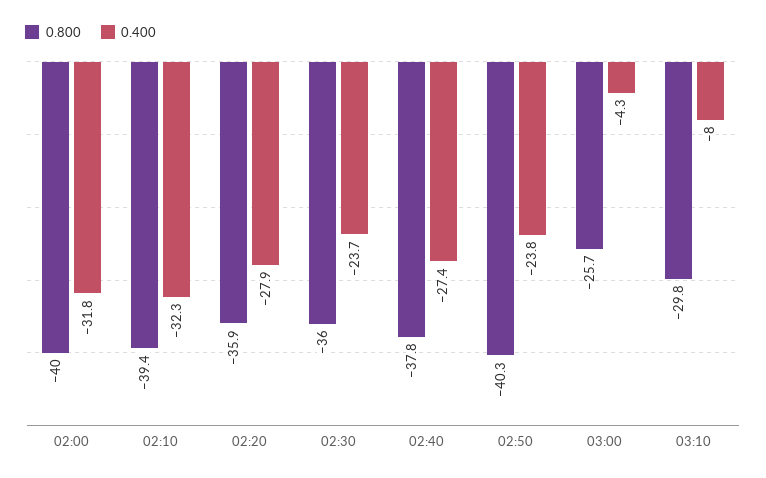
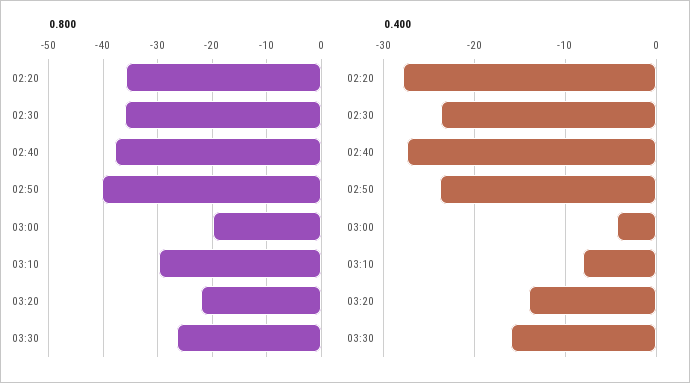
0.800, 02:00: -40 -> none
0.400, 02:00: -31.8 -> none
0.800, 02:10: -39.4 -> none
0.400, 02:10: -32.3 -> none
0.800, 03:00: -25.7 -> -20
0.800, 03:20: none -> -22
0.800, 03:30: none -> -26
0.400, 03:20: none -> -14
0.400, 03:30: none -> -16

